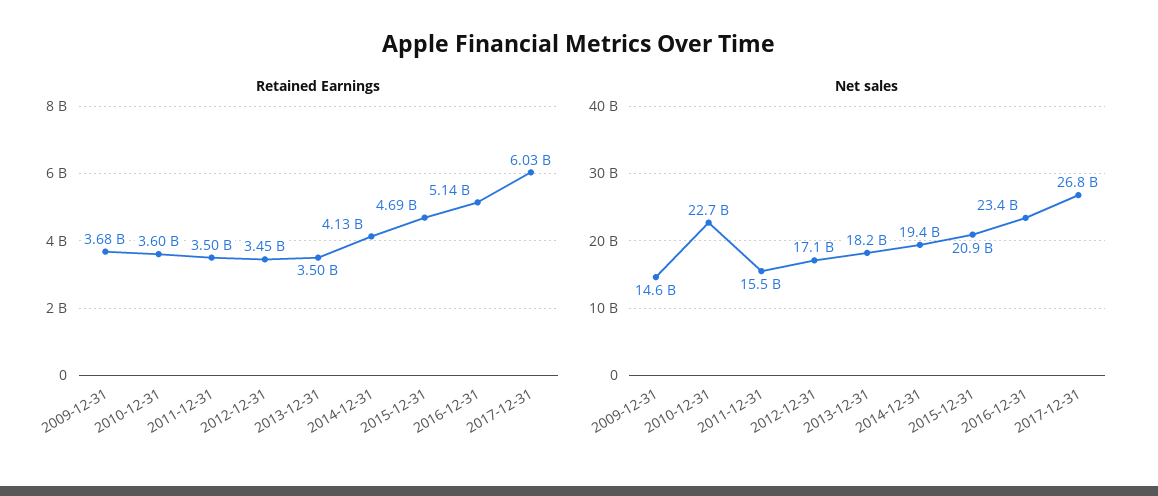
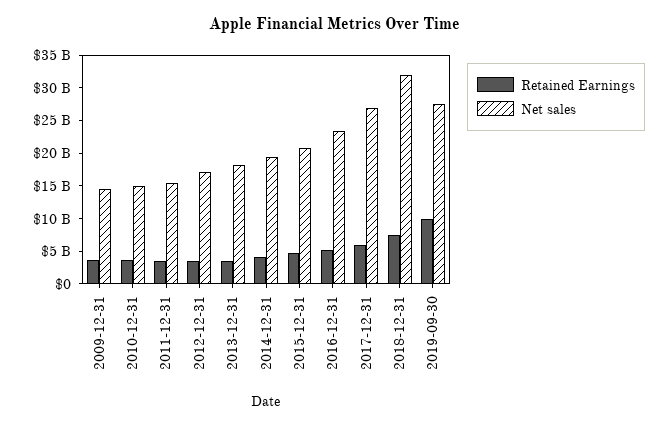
Net sales, 2010-12-31: 22700000000 -> 15000000000
Retained Earnings, 2018-12-31: none -> 7500000000
Net sales, 2018-12-31: none -> 32500000000
Retained Earnings, 2019-09-30: none -> 10000000000
Net sales, 2019-09-30: none -> 27500000000

